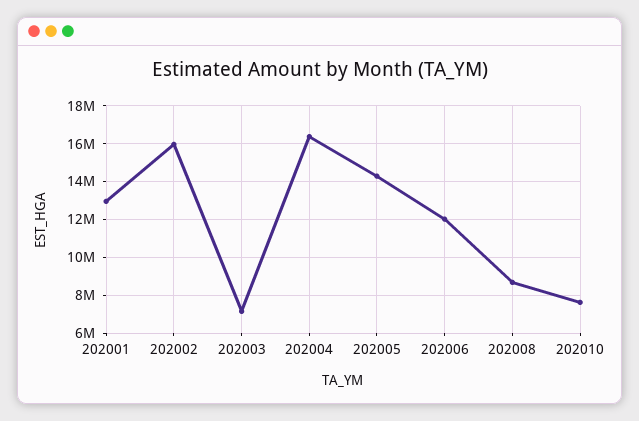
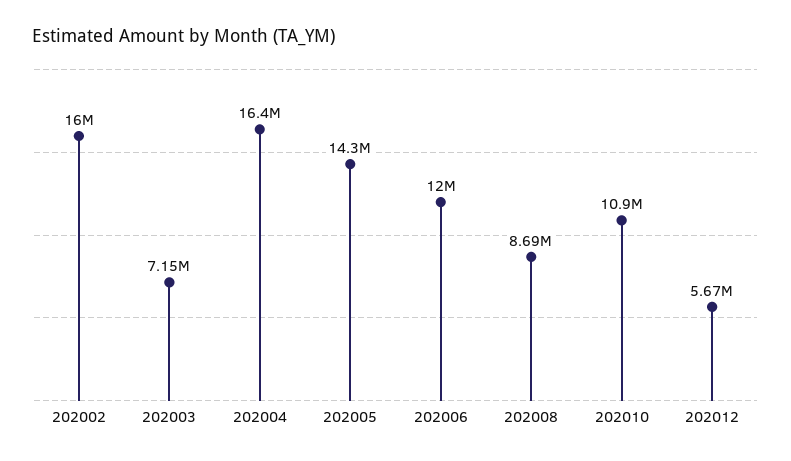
202001: 13000000 -> none
202010: 7500000 -> 10900000
202012: none -> 5670000

